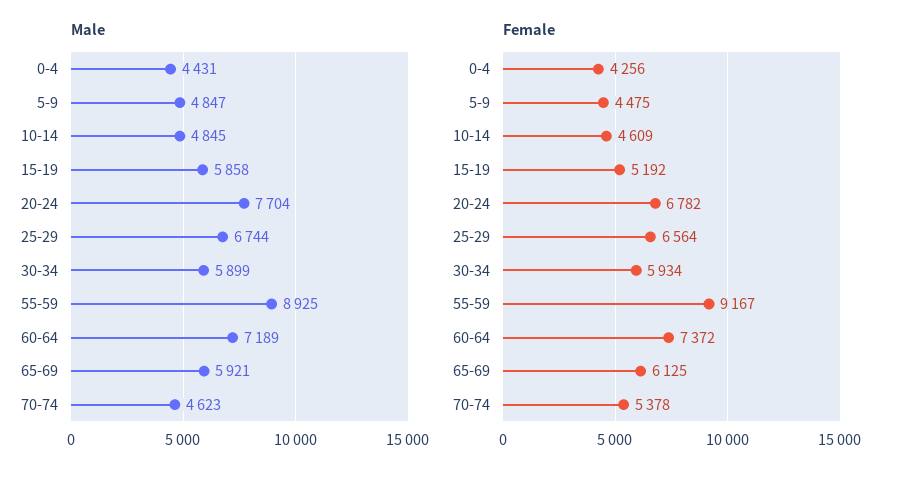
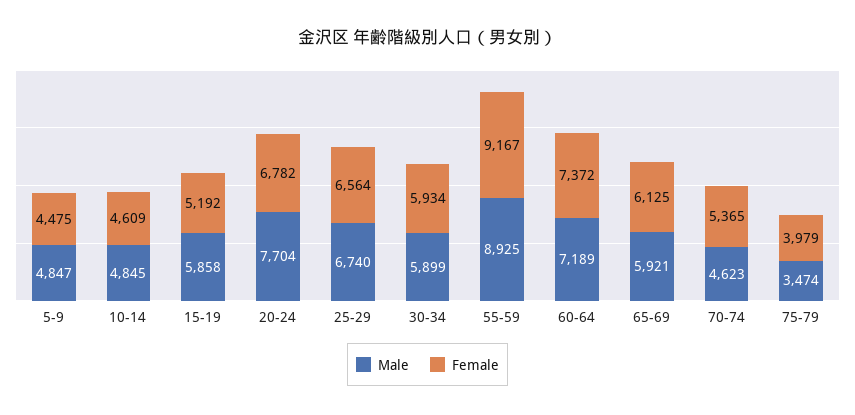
Male, 0-4: 4431 -> none
Male, 25-29: 6744 -> 6740
Female, 0-4: 4256 -> none
Female, 70-74: 5378 -> 5365
Male, 75-79: none -> 3474
Female, 75-79: none -> 3979

